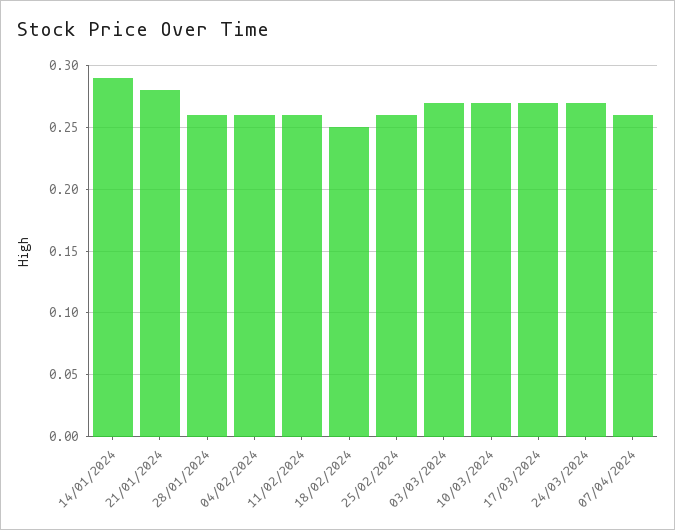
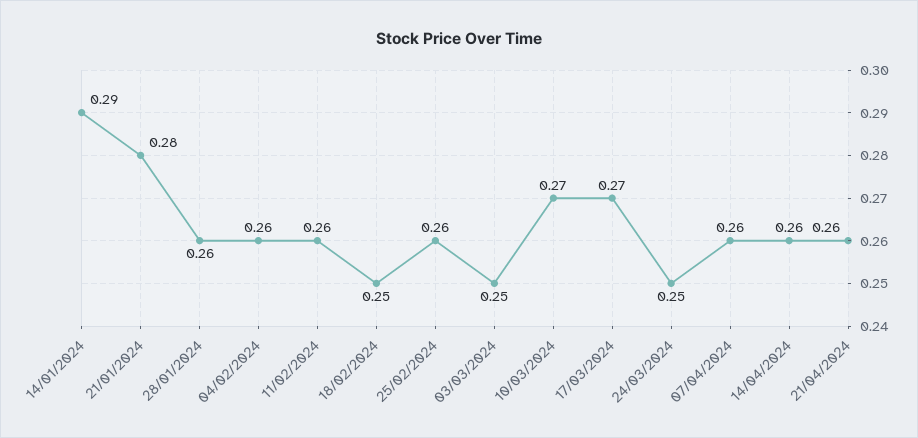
03/03/2024: 0.27 -> 0.25
24/03/2024: 0.27 -> 0.25
14/04/2024: none -> 0.26
21/04/2024: none -> 0.26

